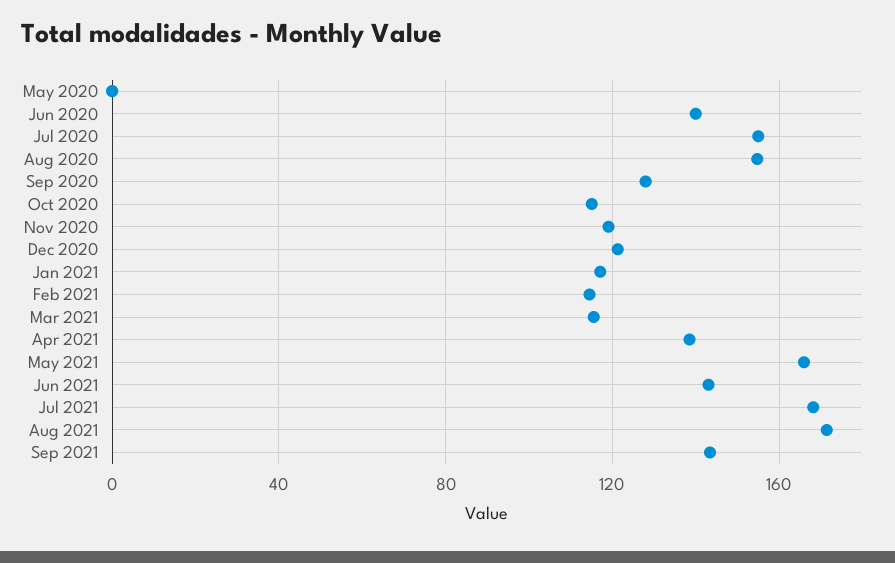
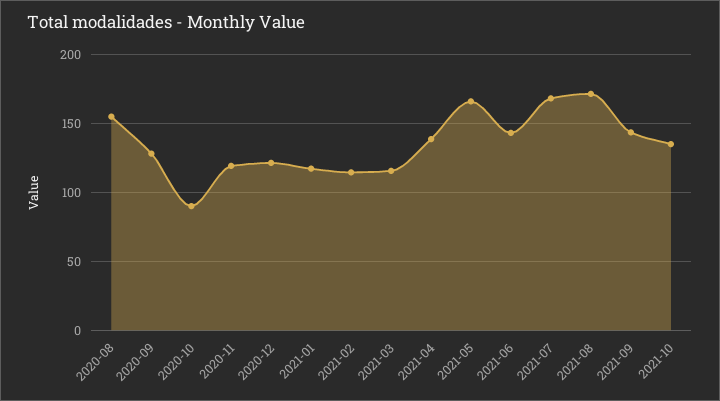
May 2020: 0 -> none
Jun 2020: 140 -> none
Jul 2020: 155 -> none
Oct 2020: 115 -> 90
2021-10: none -> 135

